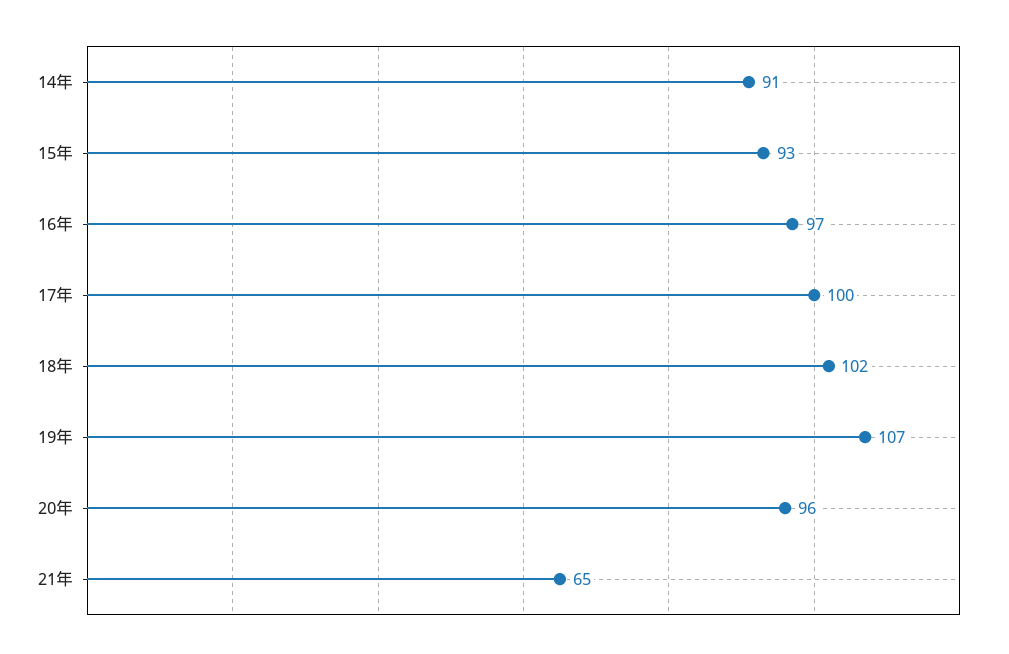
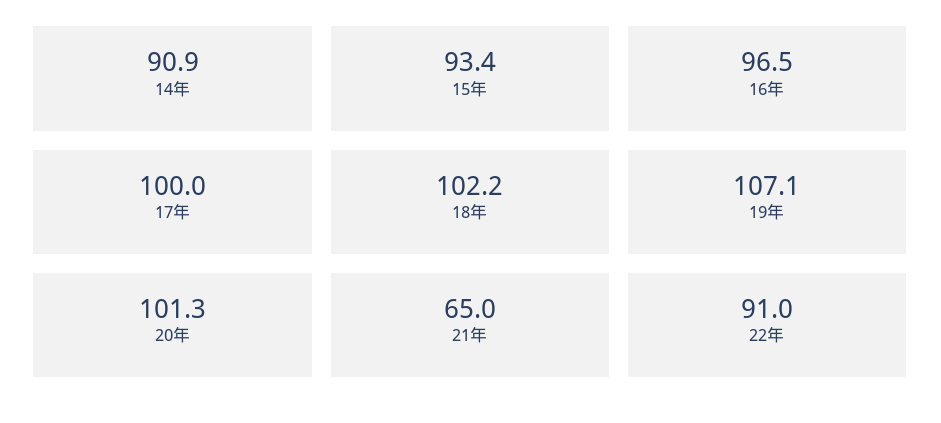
20年: 96 -> 101.3
22年: none -> 91

